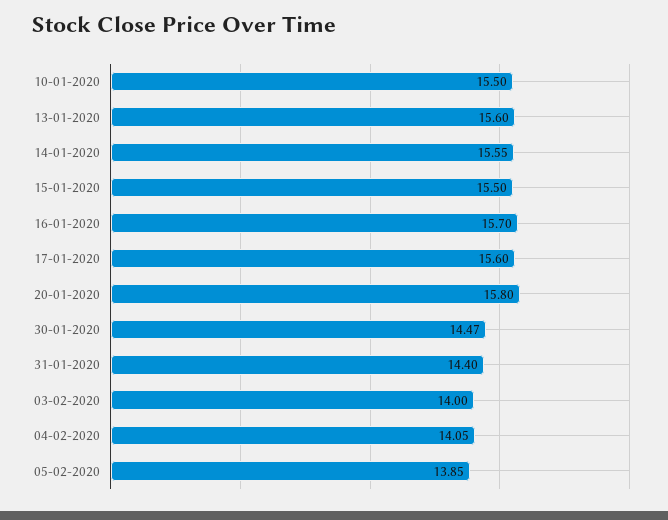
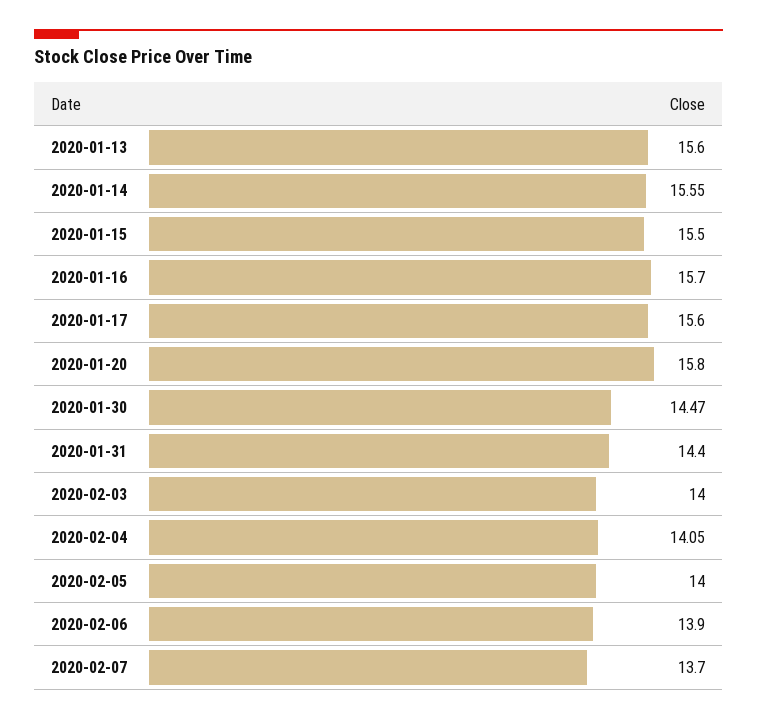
10-01-2020: 15.5 -> none
05-02-2020: 13.85 -> 14
2020-02-06: none -> 13.9
2020-02-07: none -> 13.7

